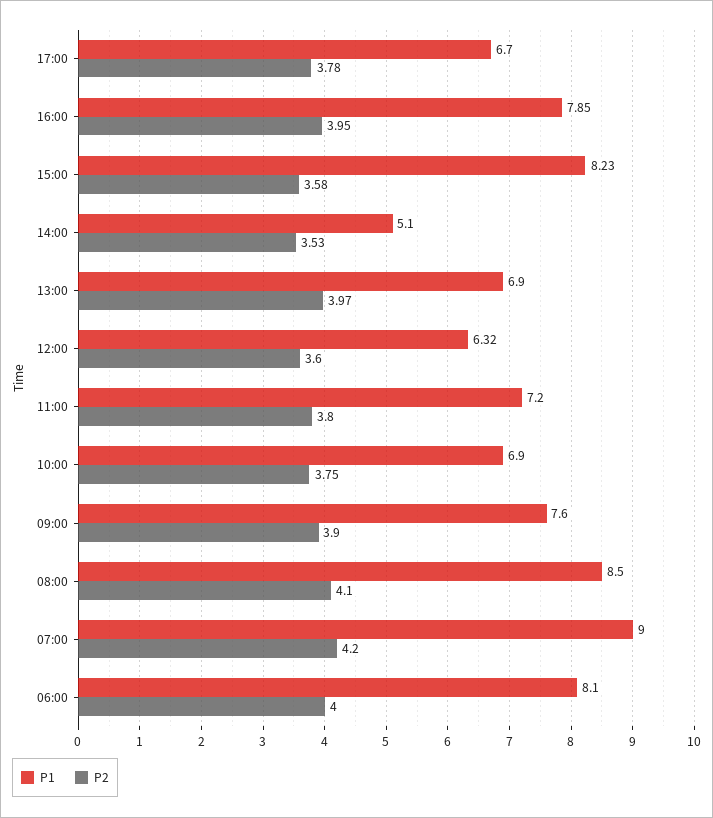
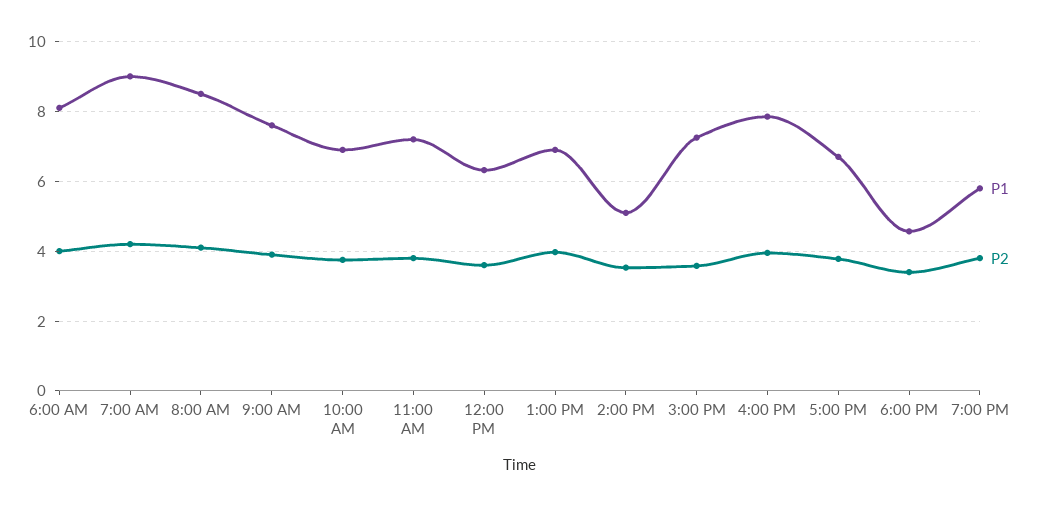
P1, 15:00: 8.23 -> 7.2
P1, 6:00 PM: none -> 4.6
P2, 6:00 PM: none -> 3.4
P1, 7:00 PM: none -> 5.8
P2, 7:00 PM: none -> 3.8

